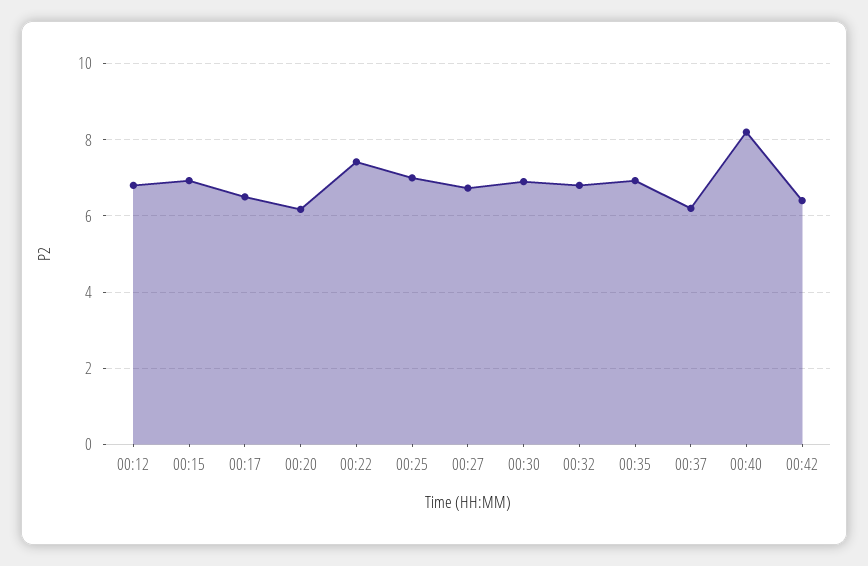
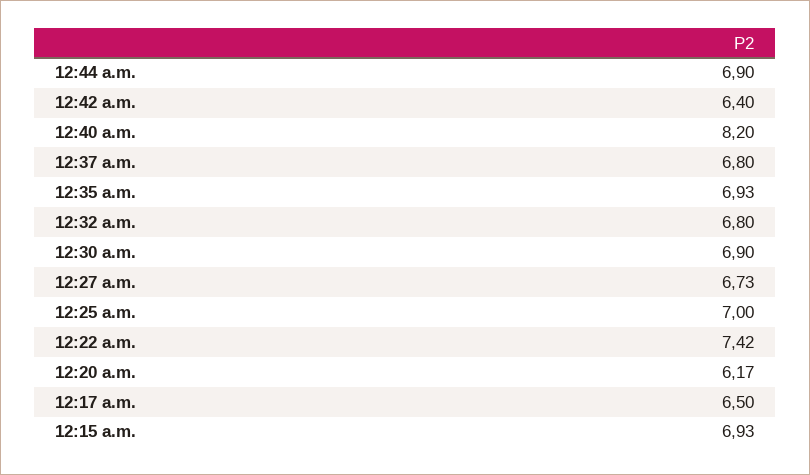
00:12: 6.8 -> none
00:37: 6.2 -> 6.8
12:44 a.m.: none -> 6.9

